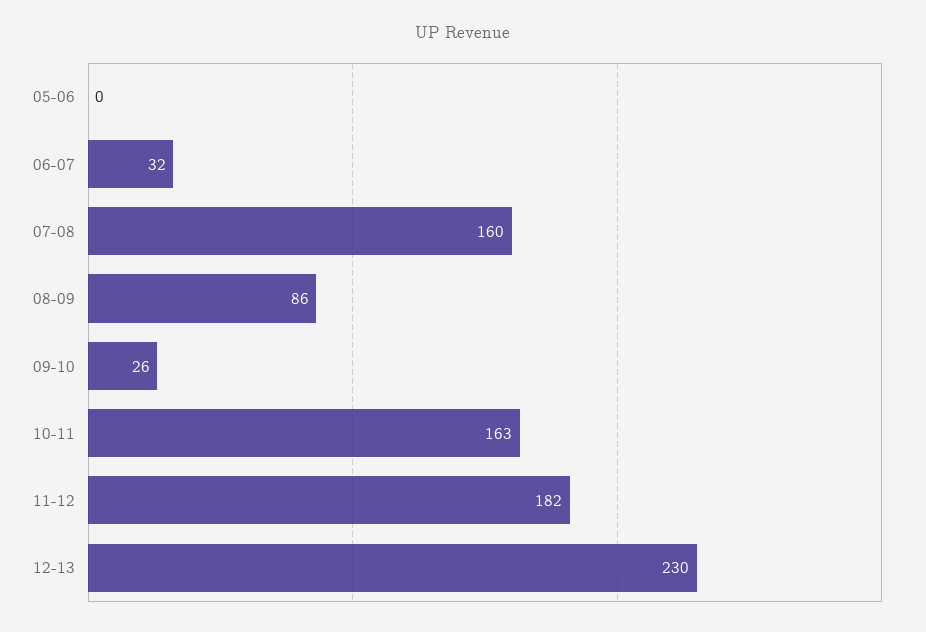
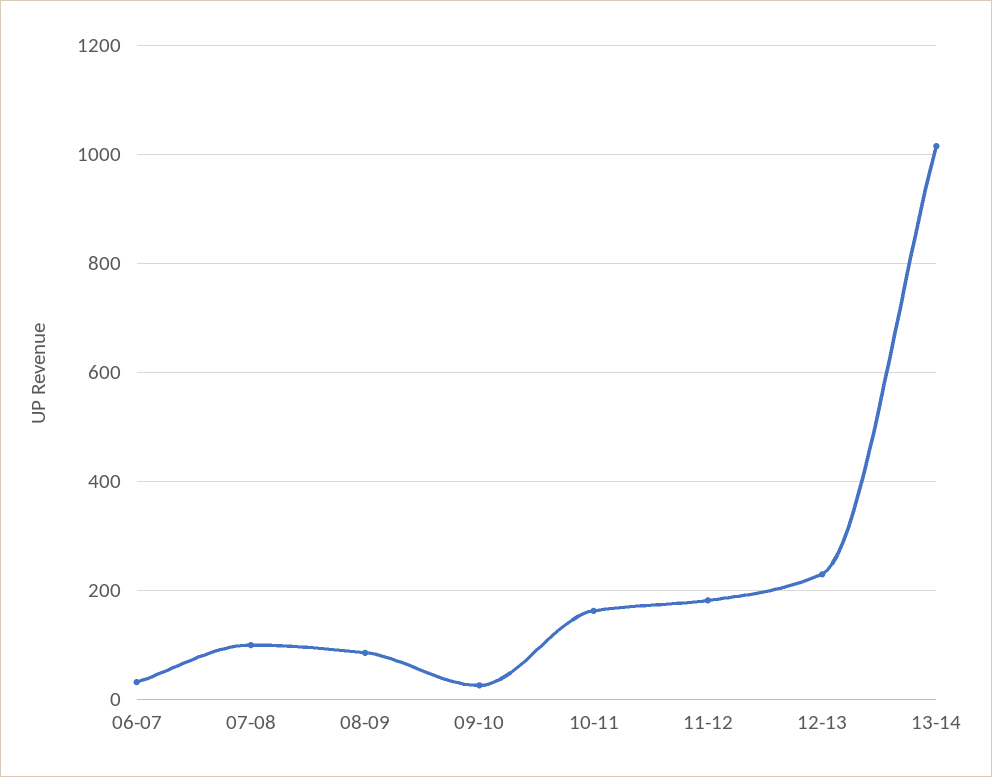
05-06: 0 -> none
07-08: 160 -> 100
13-14: none -> 1020

